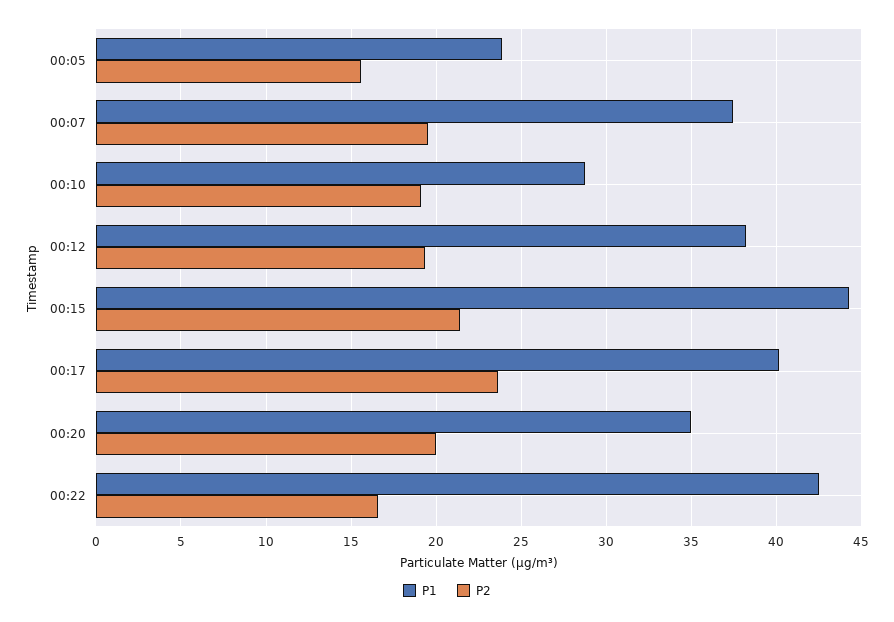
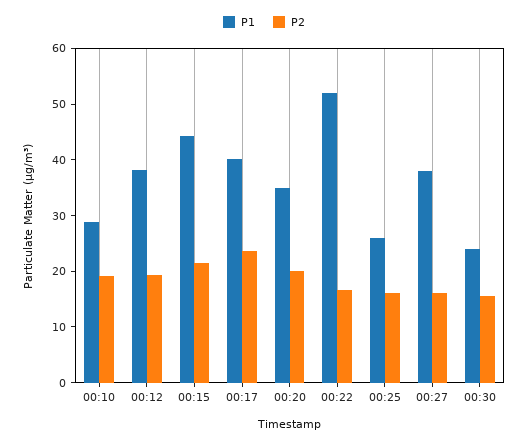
P1, 00:05: 24 -> none
P2, 00:05: 15.5 -> none
P1, 00:07: 37.5 -> none
P2, 00:07: 19.5 -> none
P1, 00:22: 42.5 -> 52
P1, 00:25: none -> 26
P2, 00:25: none -> 16
P1, 00:27: none -> 38
P2, 00:27: none -> 16
P1, 00:30: none -> 24
P2, 00:30: none -> 16

